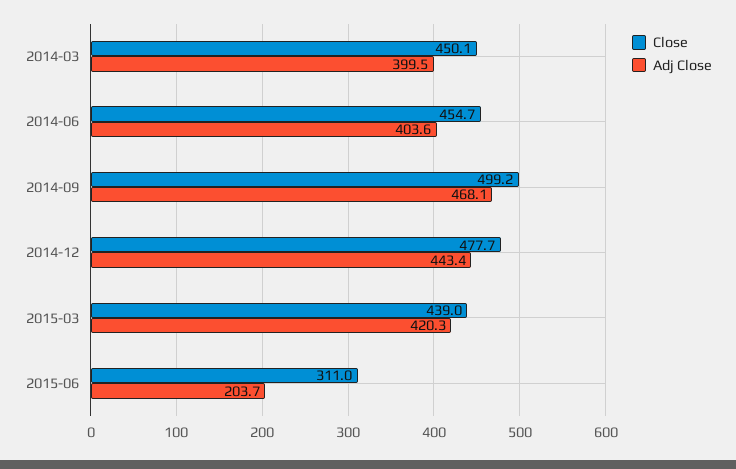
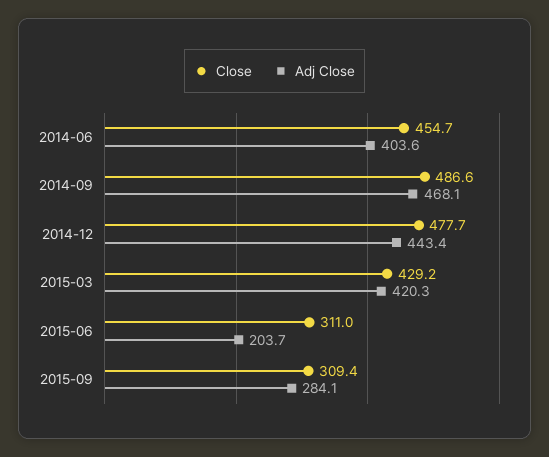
Close, 2014-03: 450.1 -> none
Adj Close, 2014-03: 399.5 -> none
Close, 2014-09: 499.2 -> 486.6
Close, 2015-03: 439 -> 429.2
Close, 2015-09: none -> 309.4
Adj Close, 2015-09: none -> 284.1

